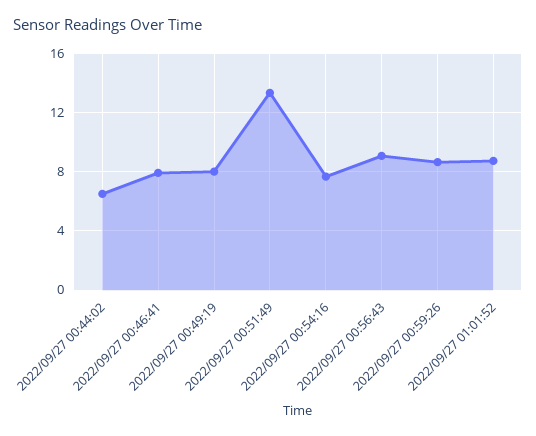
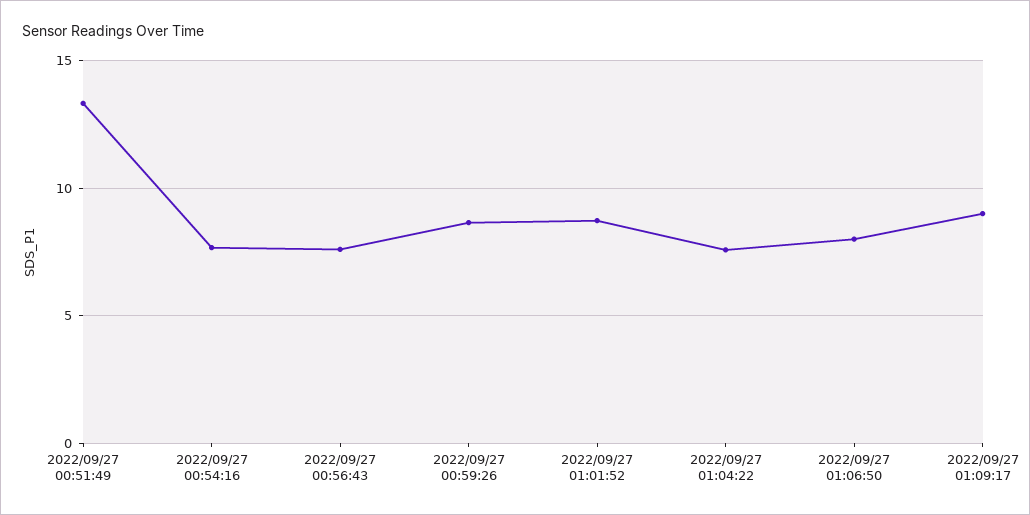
2022/09/27 00:44:02: 6.5 -> none
2022/09/27 00:46:41: 8 -> none
2022/09/27 00:49:19: 8 -> none
2022/09/27 00:56:43: 9 -> 7.5
2022/09/27 01:04:22: none -> 7.5
2022/09/27 01:06:50: none -> 8
2022/09/27 01:09:17: none -> 9

